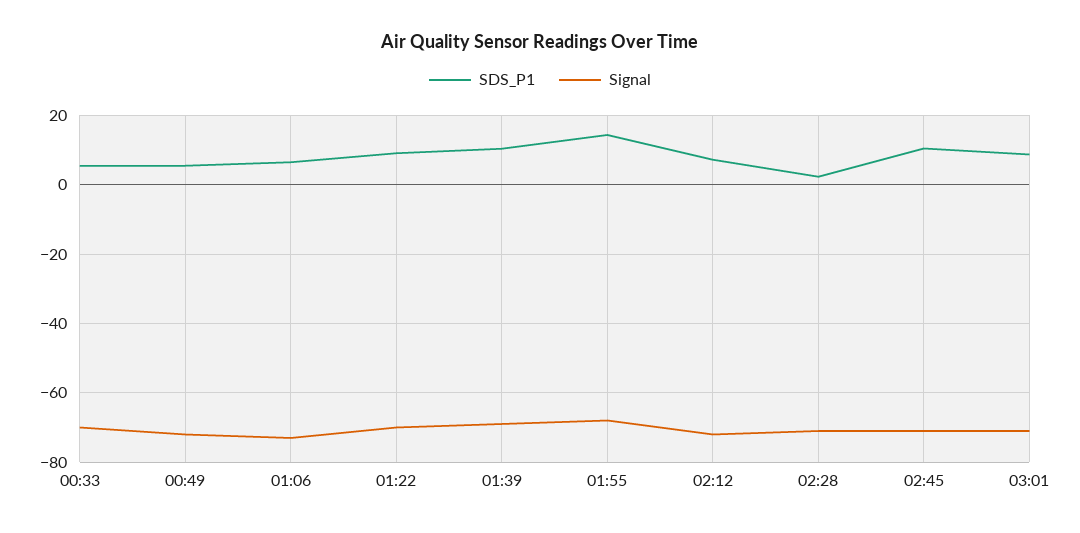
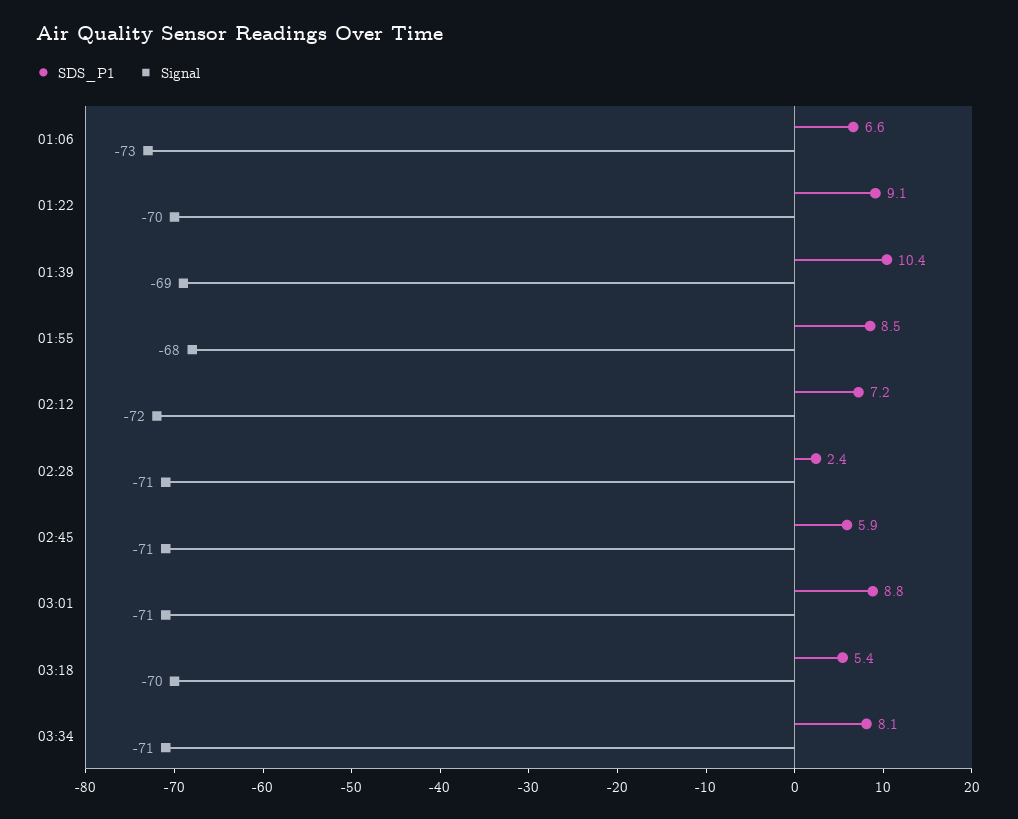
SDS_P1, 00:33: 6 -> none
Signal, 00:33: -70 -> none
SDS_P1, 00:49: 6 -> none
Signal, 00:49: -72 -> none
SDS_P1, 01:55: 14 -> 8.5
SDS_P1, 02:45: 10 -> 5.9
SDS_P1, 03:18: none -> 5.4
Signal, 03:18: none -> -70
SDS_P1, 03:34: none -> 8.1
Signal, 03:34: none -> -71

